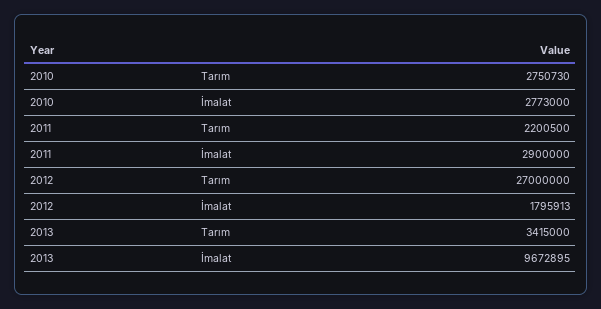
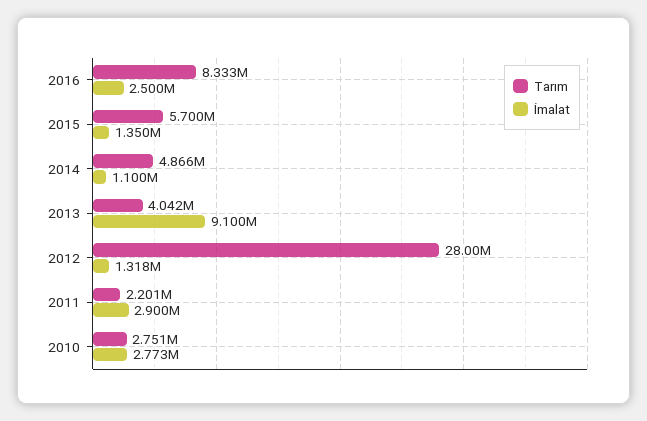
Tarım, 2012: 27000000 -> 28000000
İmalat, 2012: 1795913 -> 1318000
Tarım, 2013: 3415000 -> 4042000
İmalat, 2013: 9672895 -> 9100000
Tarım, 2016: none -> 8333000
İmalat, 2016: none -> 2500000
Tarım, 2015: none -> 5700000
İmalat, 2015: none -> 1350000
Tarım, 2014: none -> 4866000
İmalat, 2014: none -> 1100000

